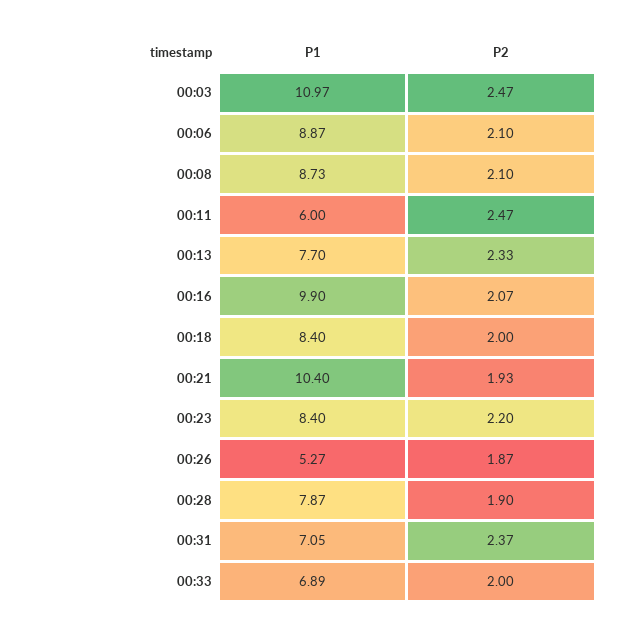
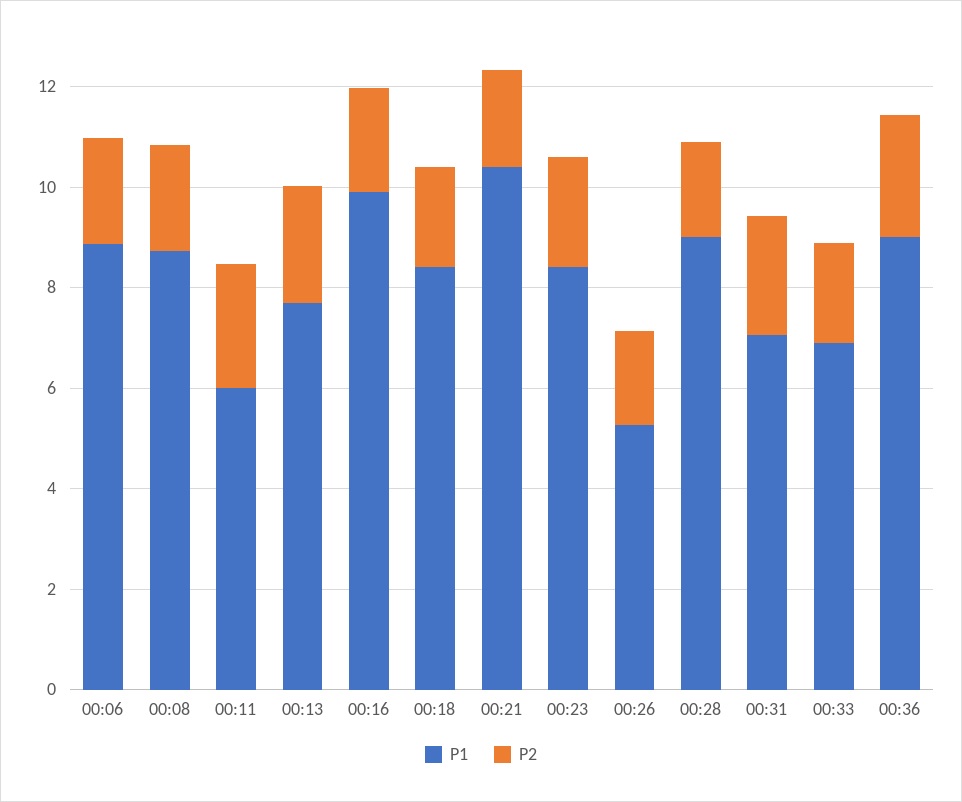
P1, 00:03: 10.97 -> none
P2, 00:03: 2.47 -> none
P1, 00:28: 7.87 -> 9
P1, 00:36: none -> 9
P2, 00:36: none -> 2.5

